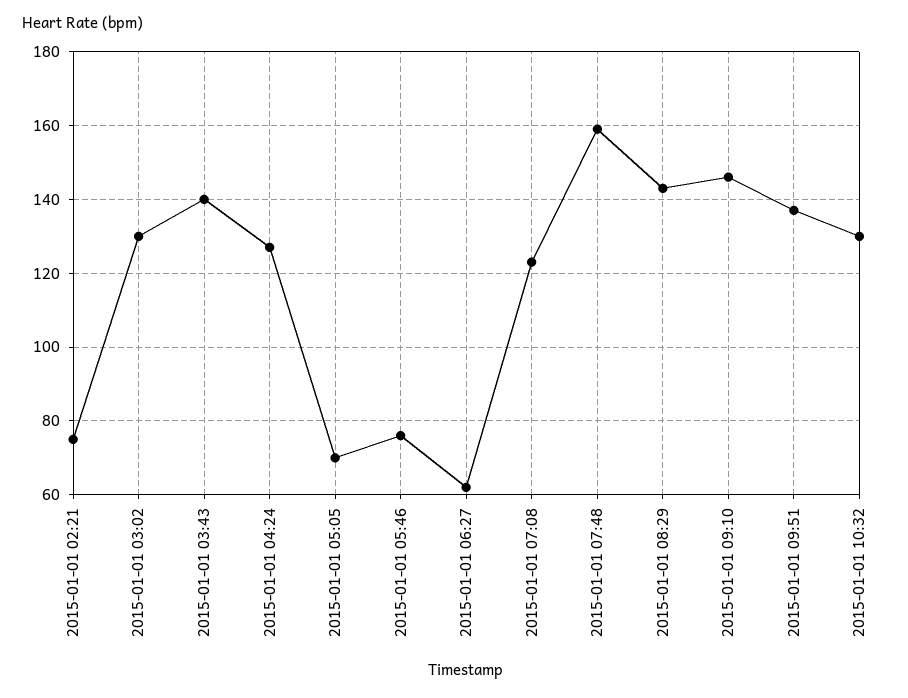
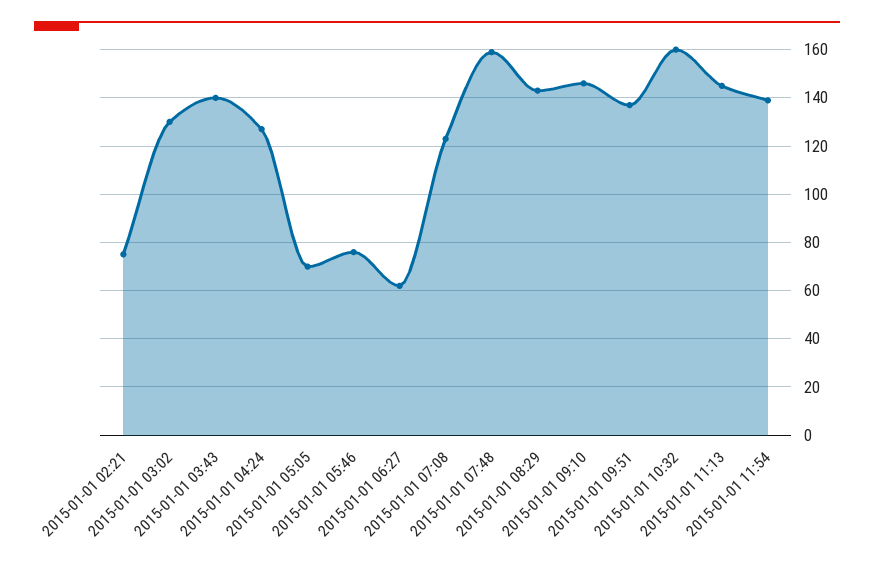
2015-01-01 10:32: 130 -> 160
2015-01-01 11:13: none -> 145
2015-01-01 11:54: none -> 140

